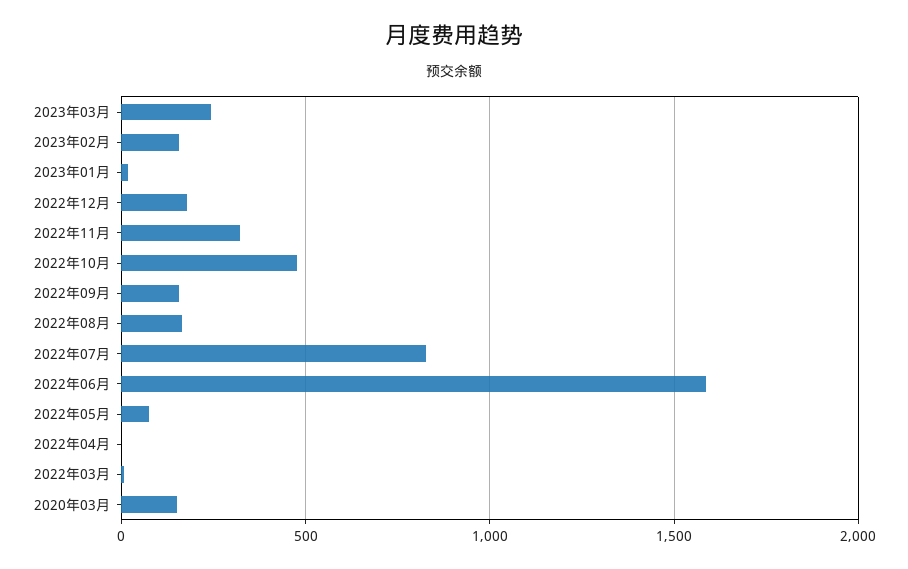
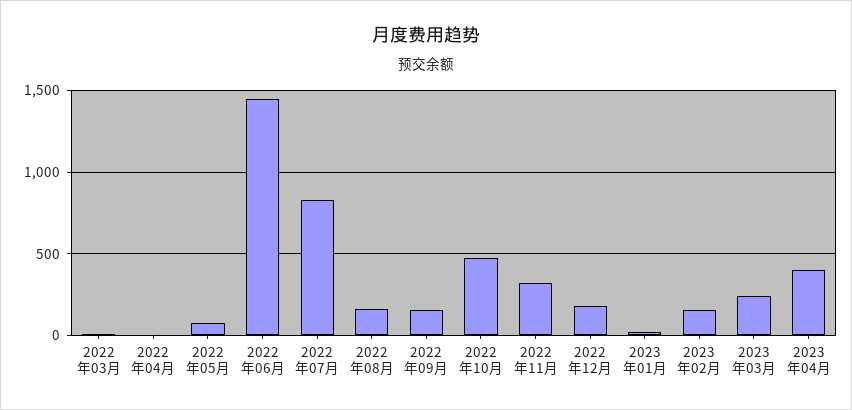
2022年06月: 1600 -> 1450
2020年03月: 150 -> none
2023年04月: none -> 400

